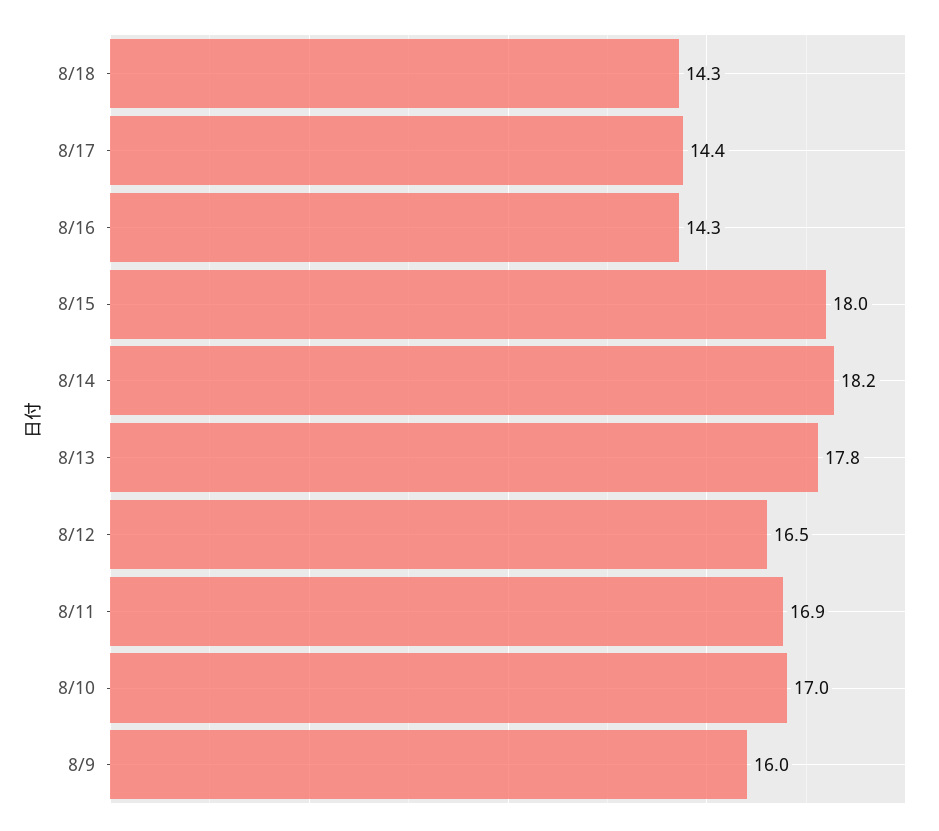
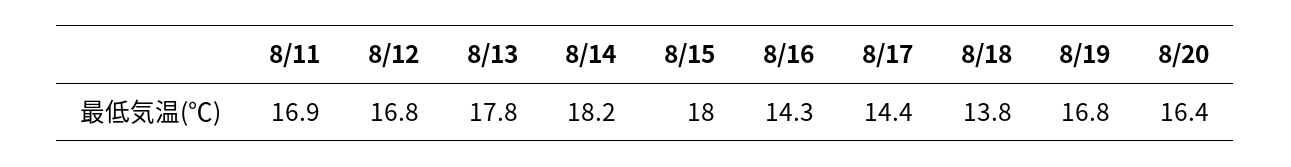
8/18: 14.3 -> 13.8
8/12: 16.5 -> 16.8
8/10: 17 -> none
8/9: 16 -> none
8/19: none -> 16.8
8/20: none -> 16.4

